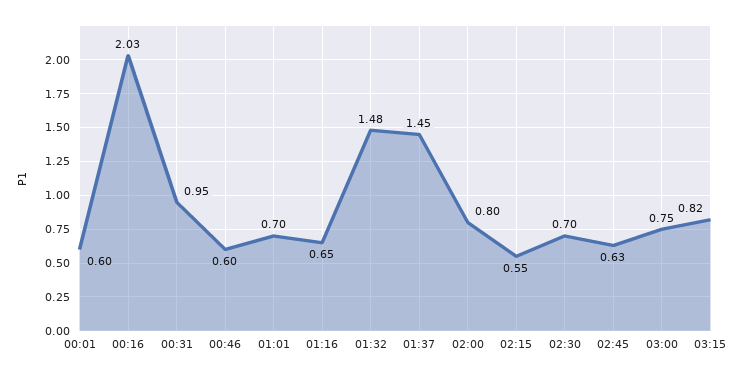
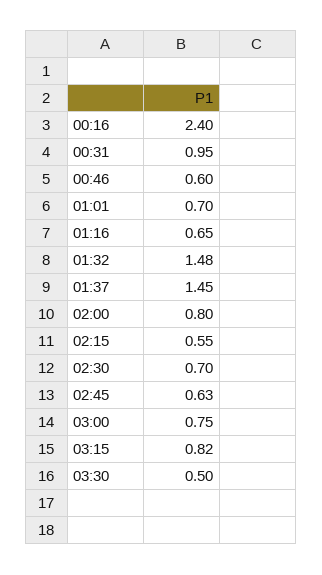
00:01: 0.6 -> none
00:16: 2.03 -> 2.4
03:30: none -> 0.5

